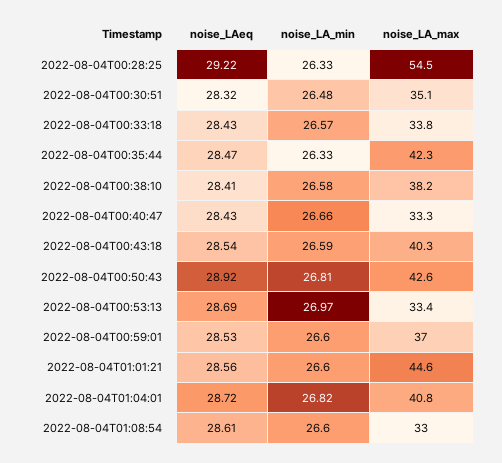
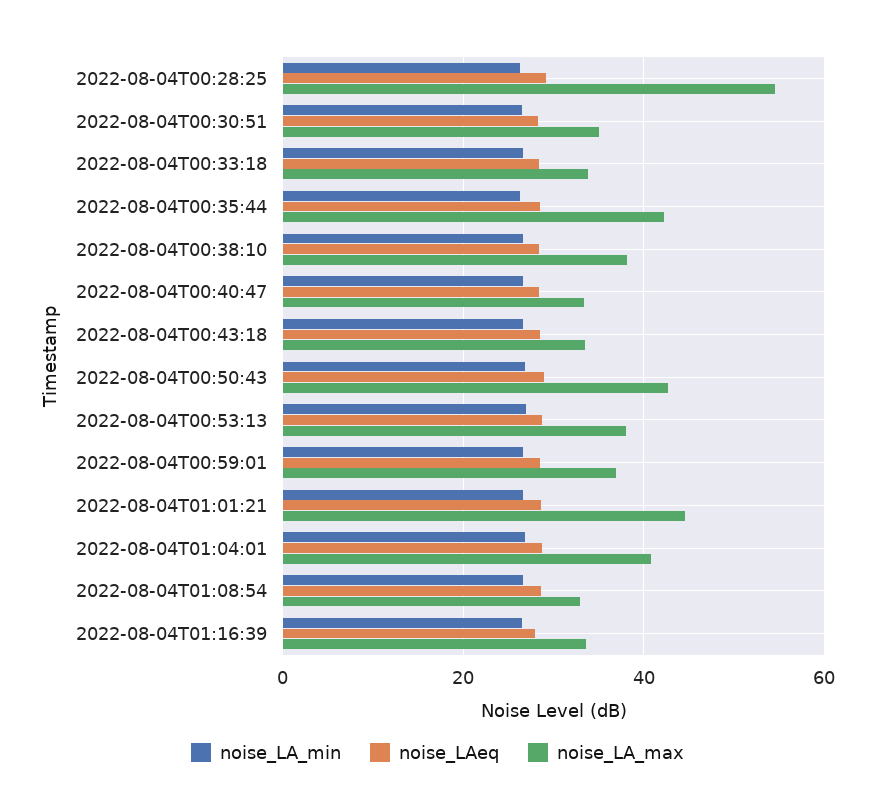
noise_LA_max, 2022-08-04T00:43:18: 40.3 -> 34
noise_LA_max, 2022-08-04T00:53:13: 33.4 -> 38
noise_LA_min, 2022-08-04T01:16:39: none -> 26
noise_LAeq, 2022-08-04T01:16:39: none -> 28
noise_LA_max, 2022-08-04T01:16:39: none -> 34

